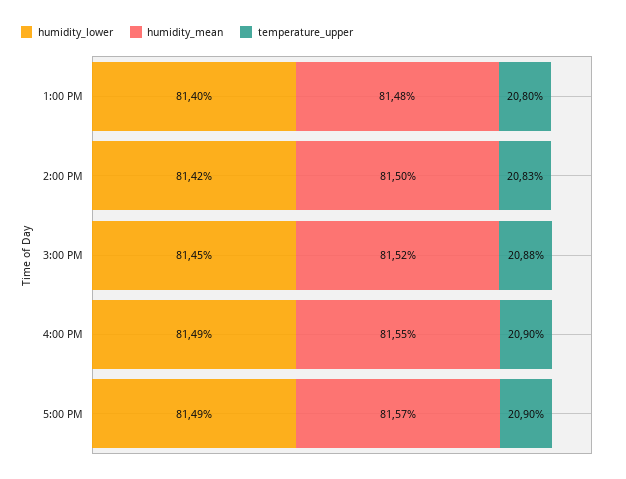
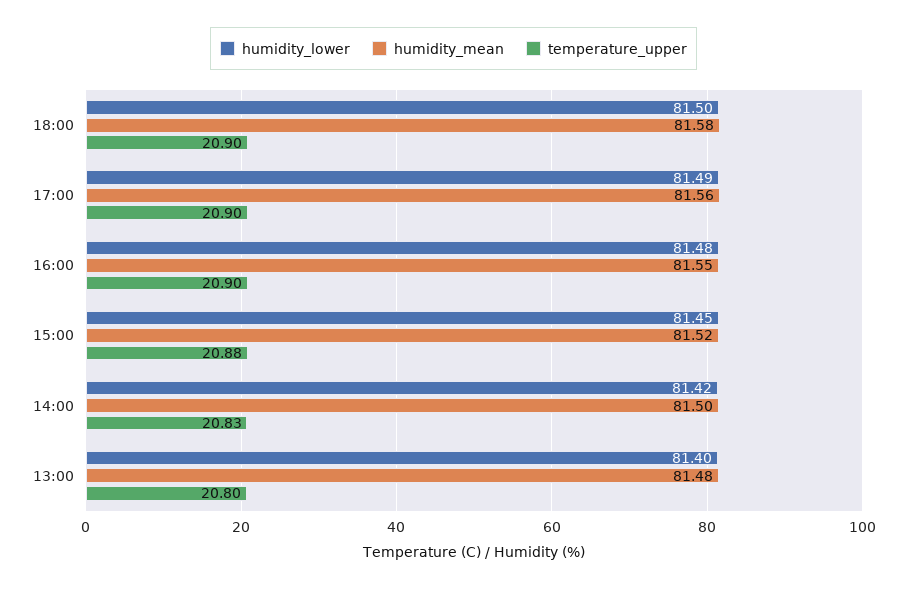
humidity_lower, 4:00 PM: 81.49 -> 81.48
humidity_mean, 5:00 PM: 81.57 -> 81.56
humidity_lower, 18:00: none -> 81.5
humidity_mean, 18:00: none -> 81.58
temperature_upper, 18:00: none -> 20.9

